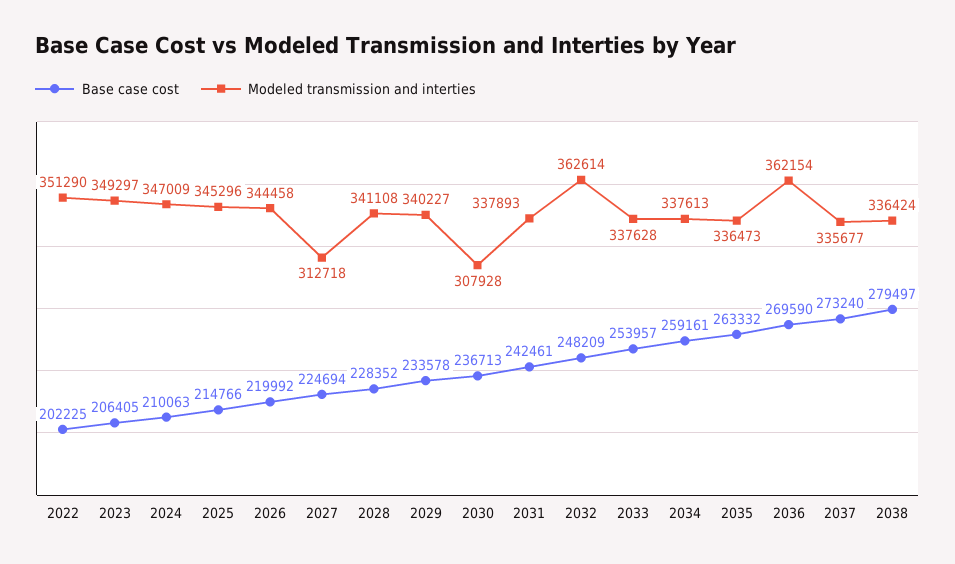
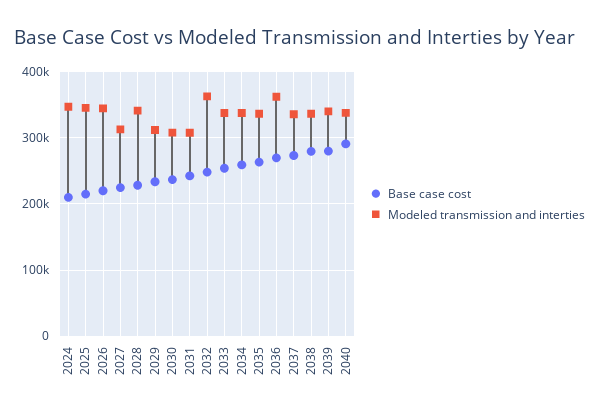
Base case cost, 2022: 202225 -> none
Modeled transmission and interties, 2022: 351290 -> none
Base case cost, 2023: 206405 -> none
Modeled transmission and interties, 2023: 349297 -> none
Modeled transmission and interties, 2029: 340227 -> 310000
Modeled transmission and interties, 2031: 337893 -> 310000
Base case cost, 2039: none -> 280000
Modeled transmission and interties, 2039: none -> 340000
Base case cost, 2040: none -> 290000
Modeled transmission and interties, 2040: none -> 340000

